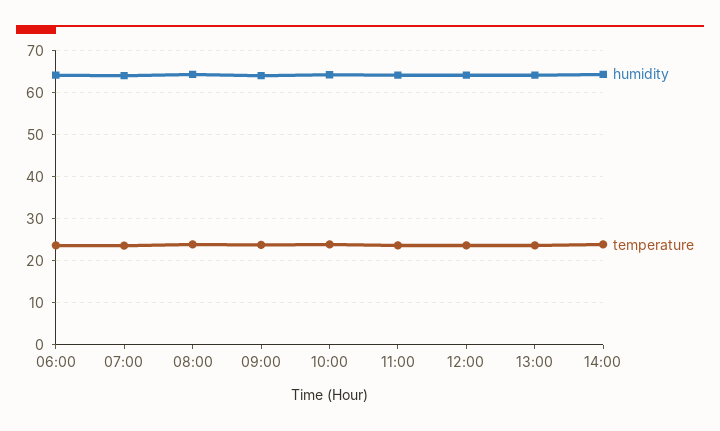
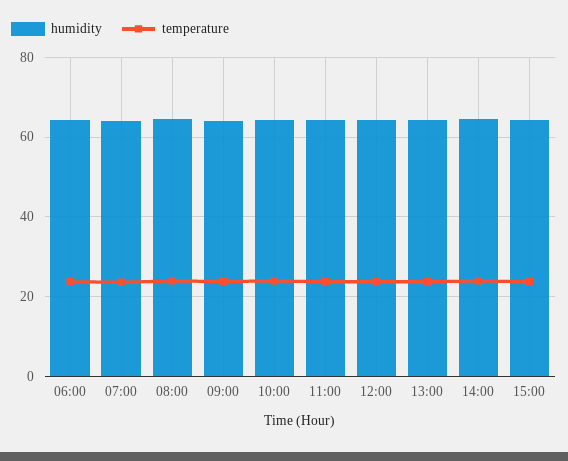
humidity, 15:00: none -> 64
temperature, 15:00: none -> 24

